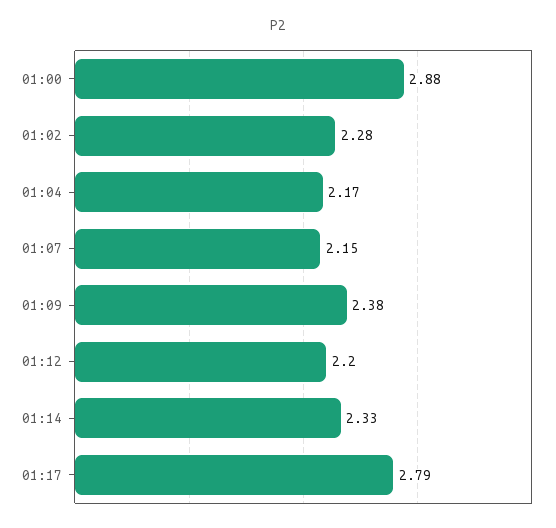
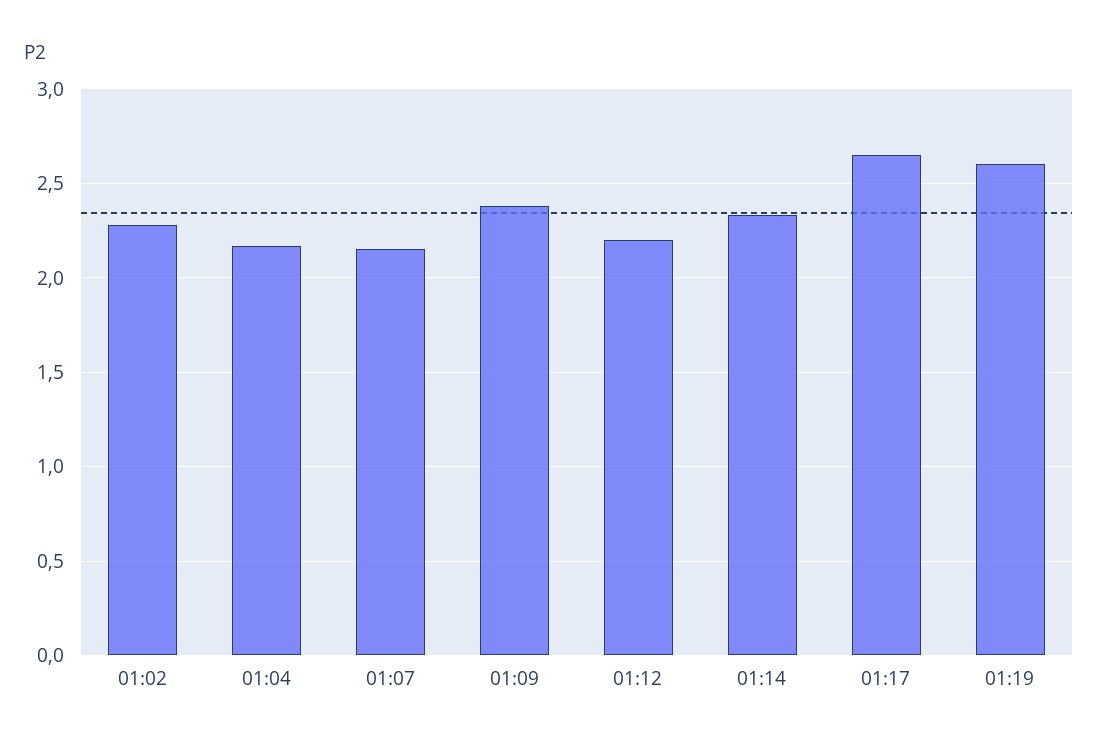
01:00: 2.88 -> none
01:17: 2.79 -> 2.65
01:19: none -> 2.6

